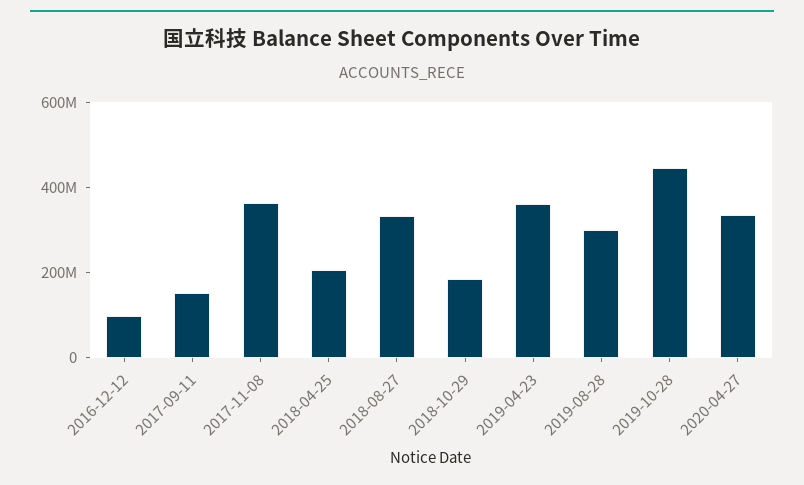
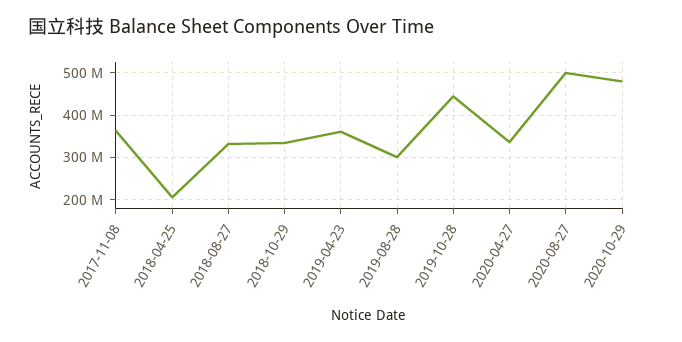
2016-12-12: 100000000 -> none
2017-09-11: 150000000 -> none
2018-10-29: 200000000 -> 340000000
2020-08-27: none -> 500000000
2020-10-29: none -> 480000000

